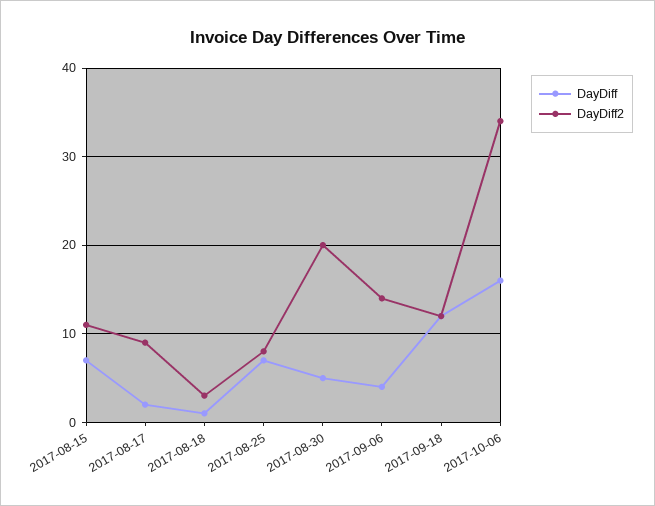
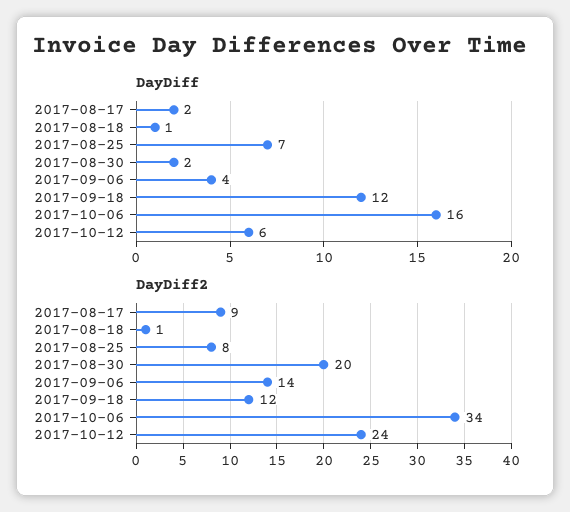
DayDiff, 2017-08-15: 7 -> none
DayDiff2, 2017-08-15: 11 -> none
DayDiff2, 2017-08-18: 3 -> 1
DayDiff, 2017-08-30: 5 -> 2
DayDiff, 2017-10-12: none -> 6
DayDiff2, 2017-10-12: none -> 24

